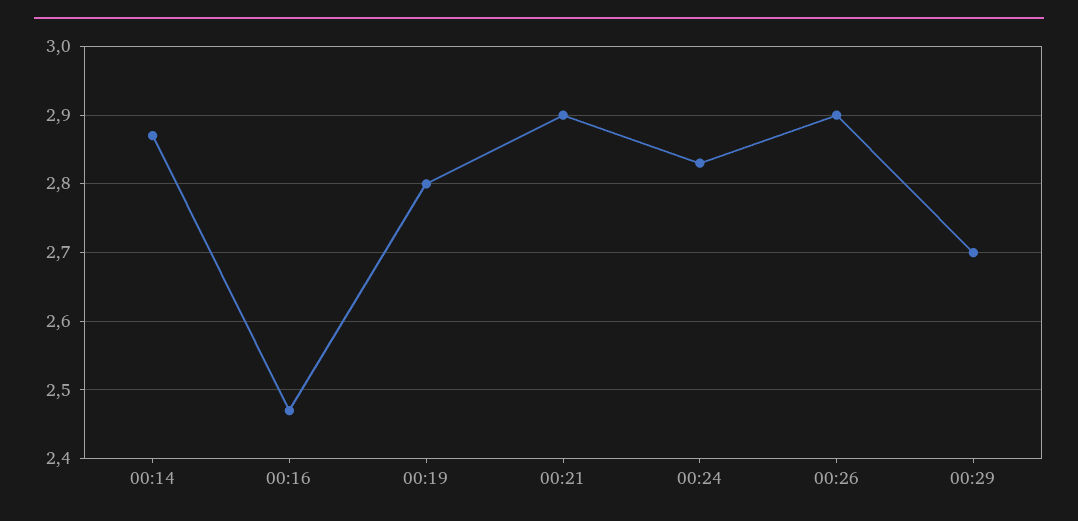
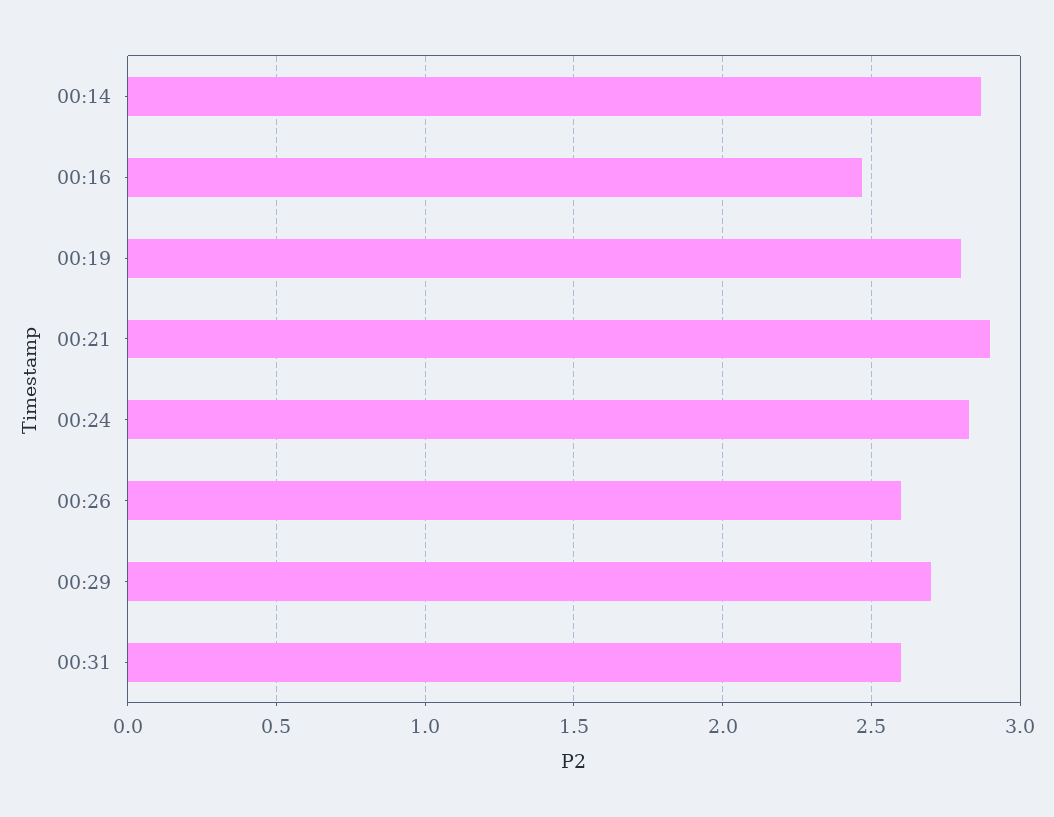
00:26: 2.9 -> 2.6
00:31: none -> 2.6

